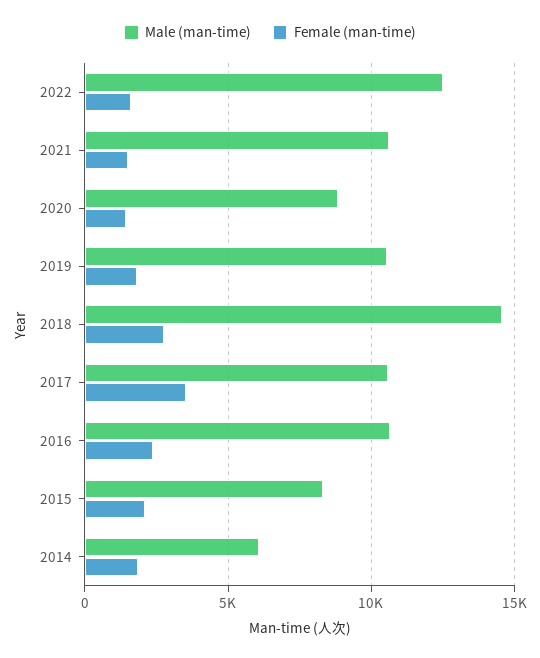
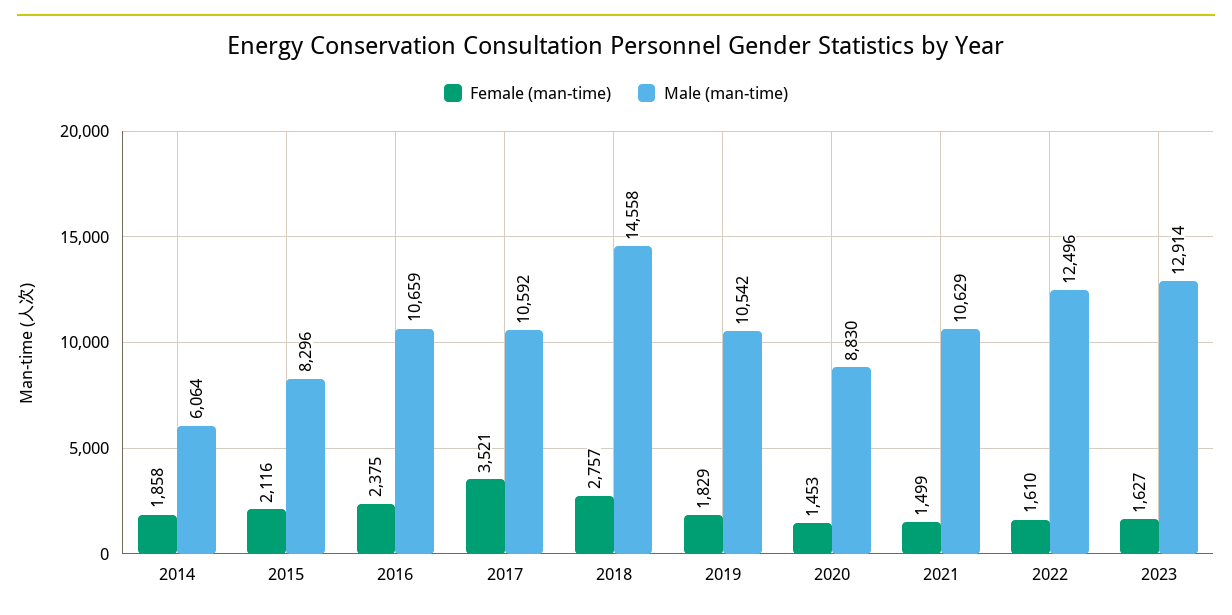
Female (man-time), 2023: none -> 1627
Male (man-time), 2023: none -> 12914

